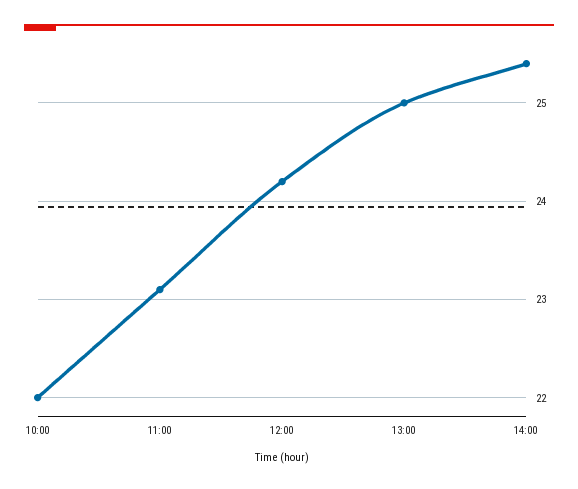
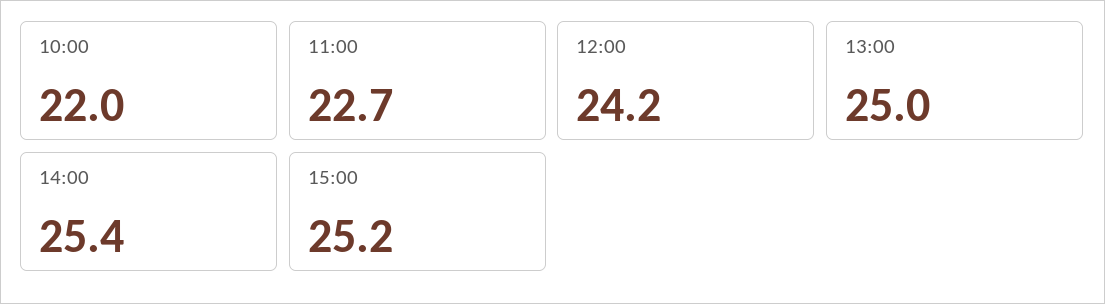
11:00: 23.1 -> 22.7
15:00: none -> 25.2

